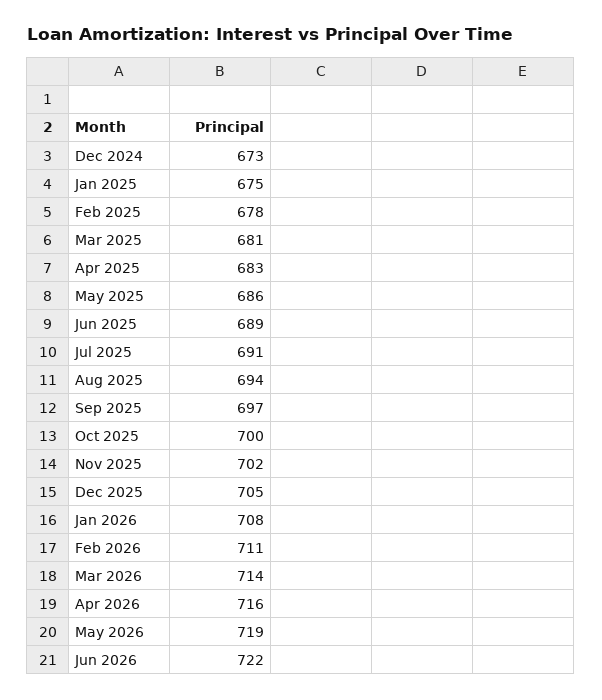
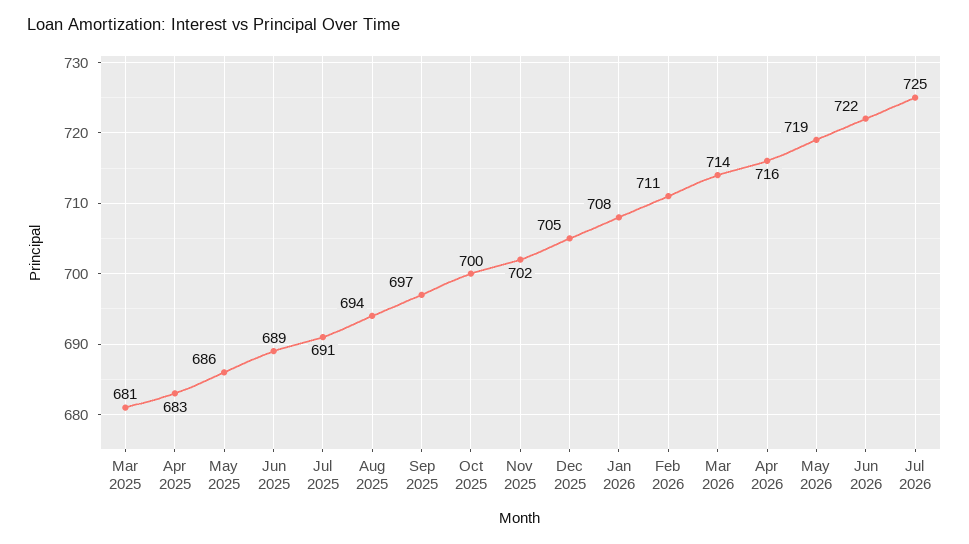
Dec 2024: 673 -> none
Jan 2025: 675 -> none
Feb 2025: 678 -> none
Jul 2026: none -> 725

